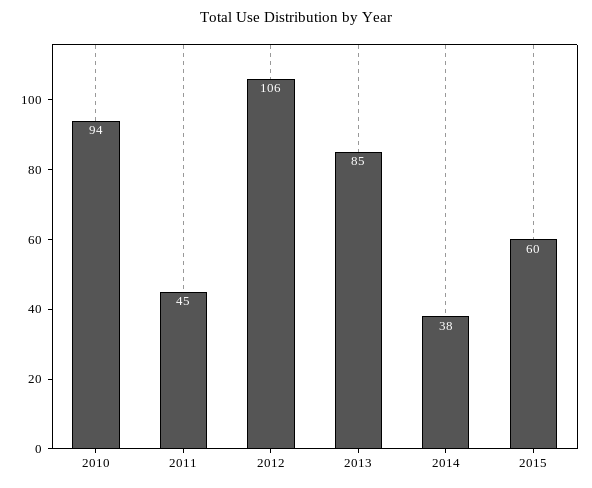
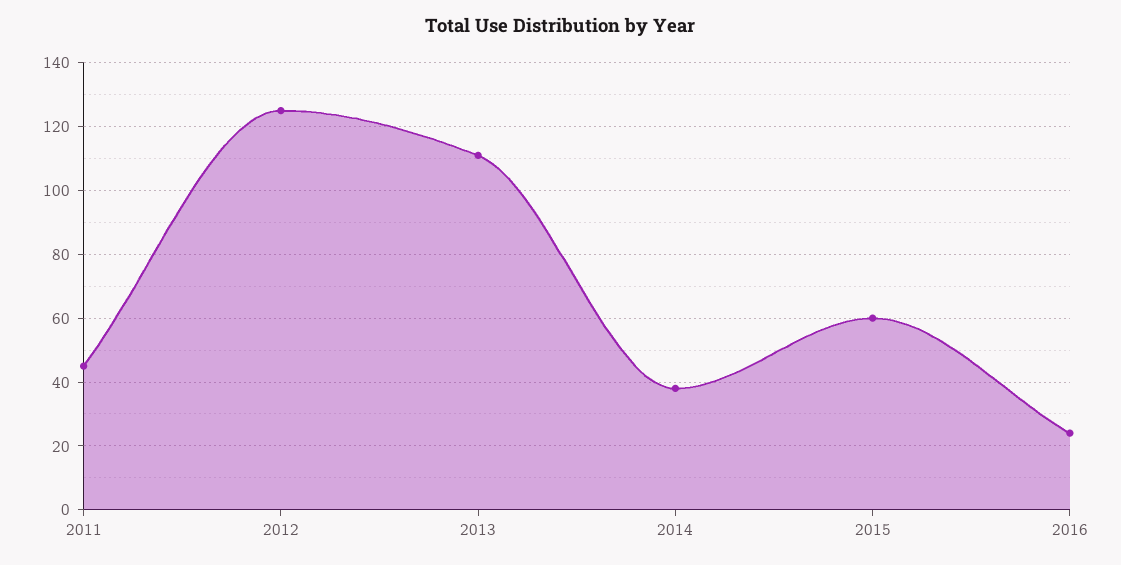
2010: 94 -> none
2012: 106 -> 125
2013: 85 -> 110
2016: none -> 25

